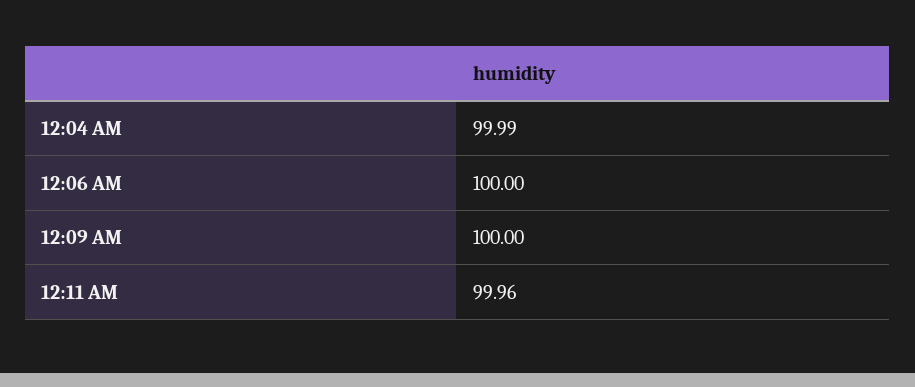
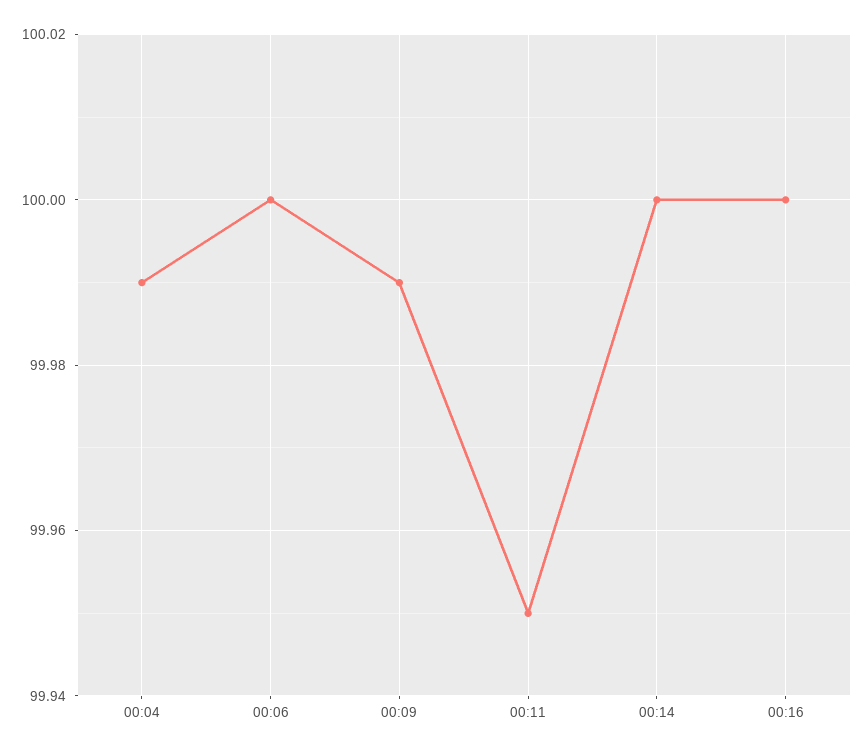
12:09 AM: 100 -> 99.99
12:11 AM: 99.96 -> 99.95
00:14: none -> 100
00:16: none -> 100

